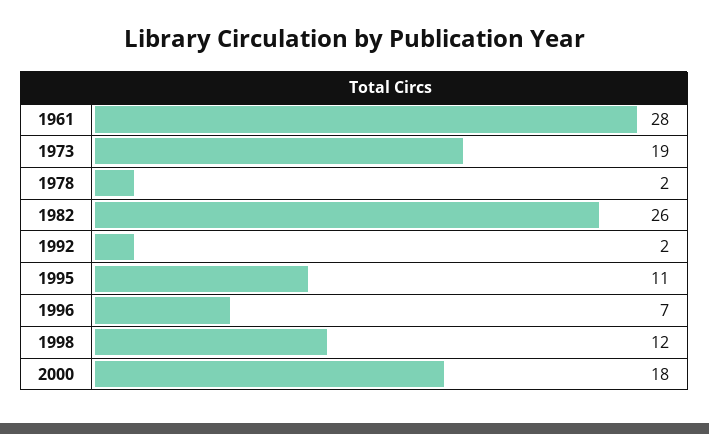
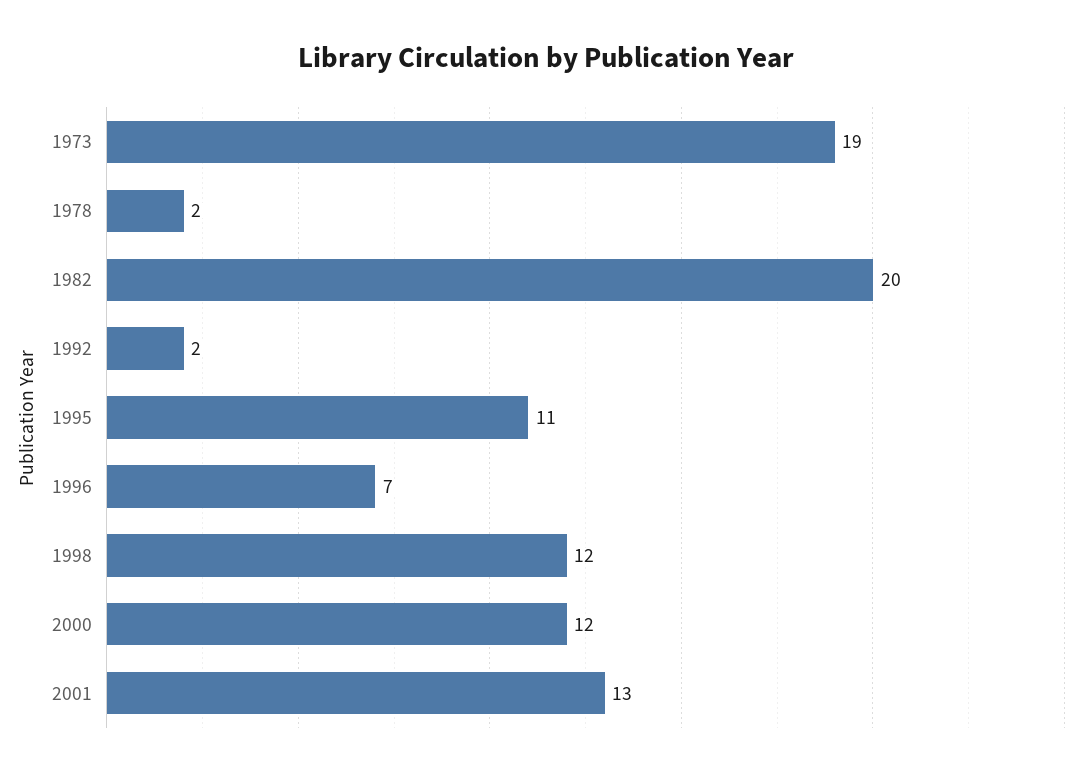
1961: 28 -> none
1982: 26 -> 20
2000: 18 -> 12
2001: none -> 13

